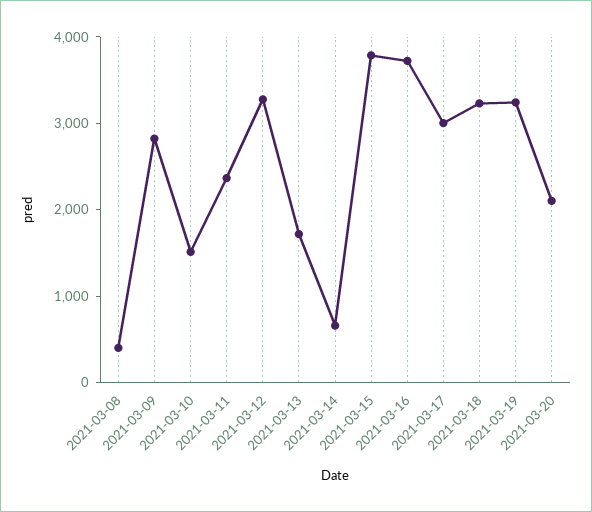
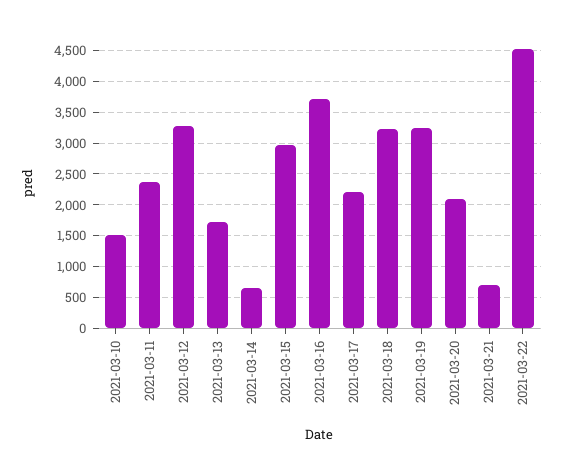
2021-03-08: 400 -> none
2021-03-09: 2800 -> none
2021-03-15: 3800 -> 3000
2021-03-17: 3000 -> 2200
2021-03-21: none -> 700
2021-03-22: none -> 4500

